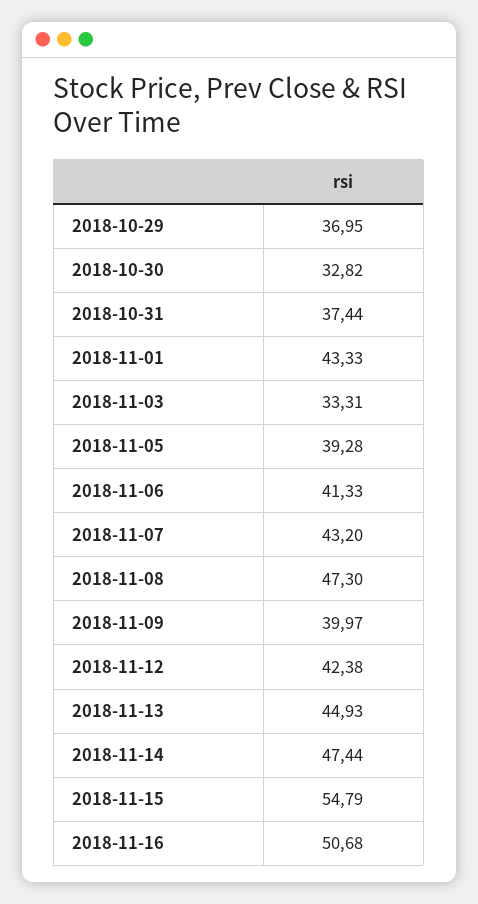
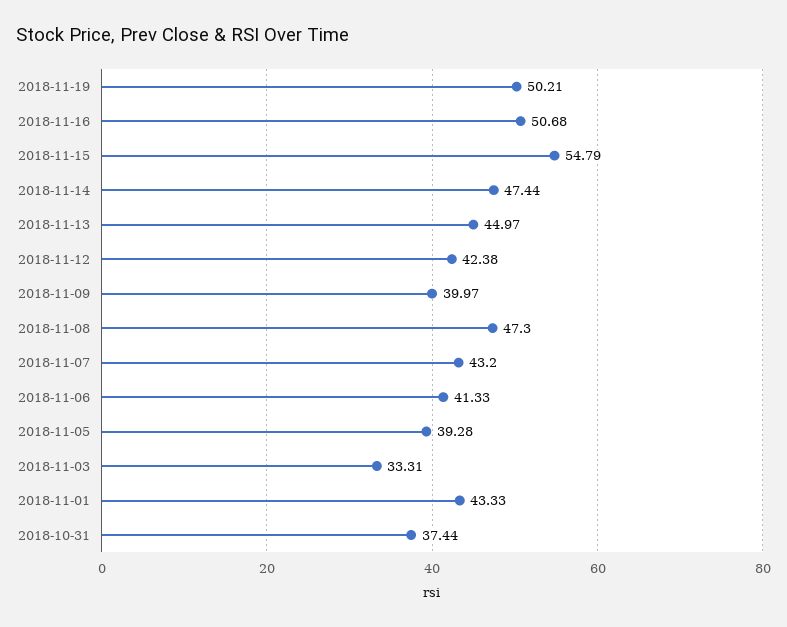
2018-10-29: 36.95 -> none
2018-10-30: 32.82 -> none
2018-11-13: 44.93 -> 44.97
2018-11-19: none -> 50.21

